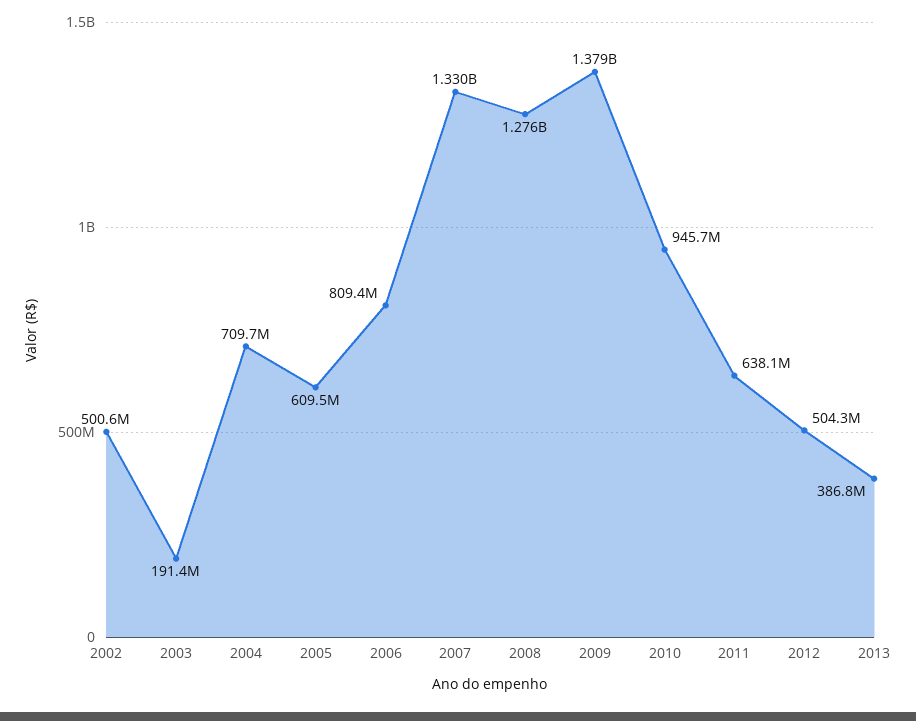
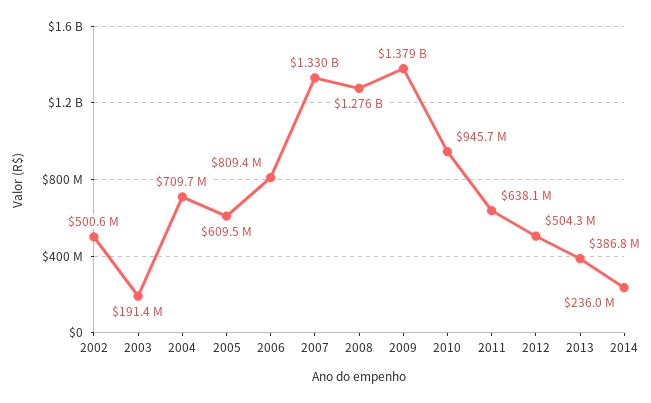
2014: none -> 236000000

